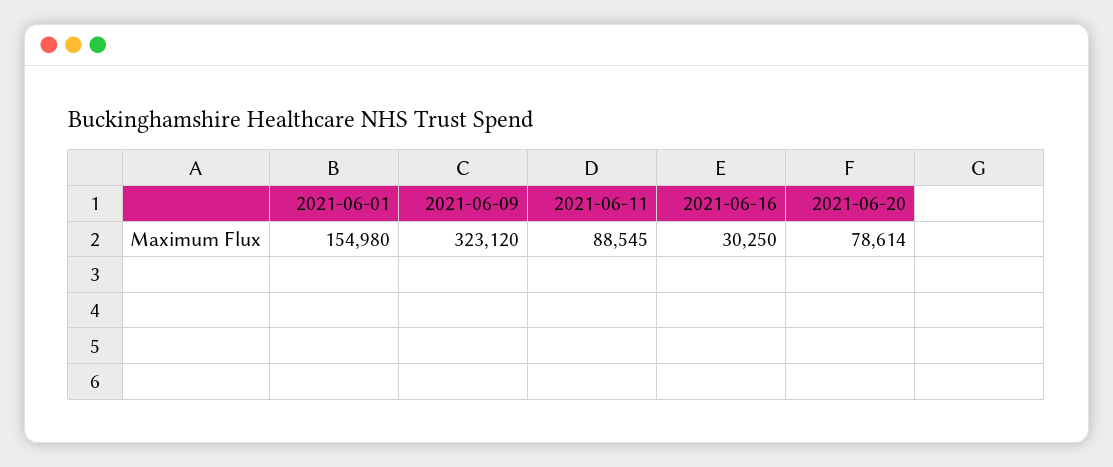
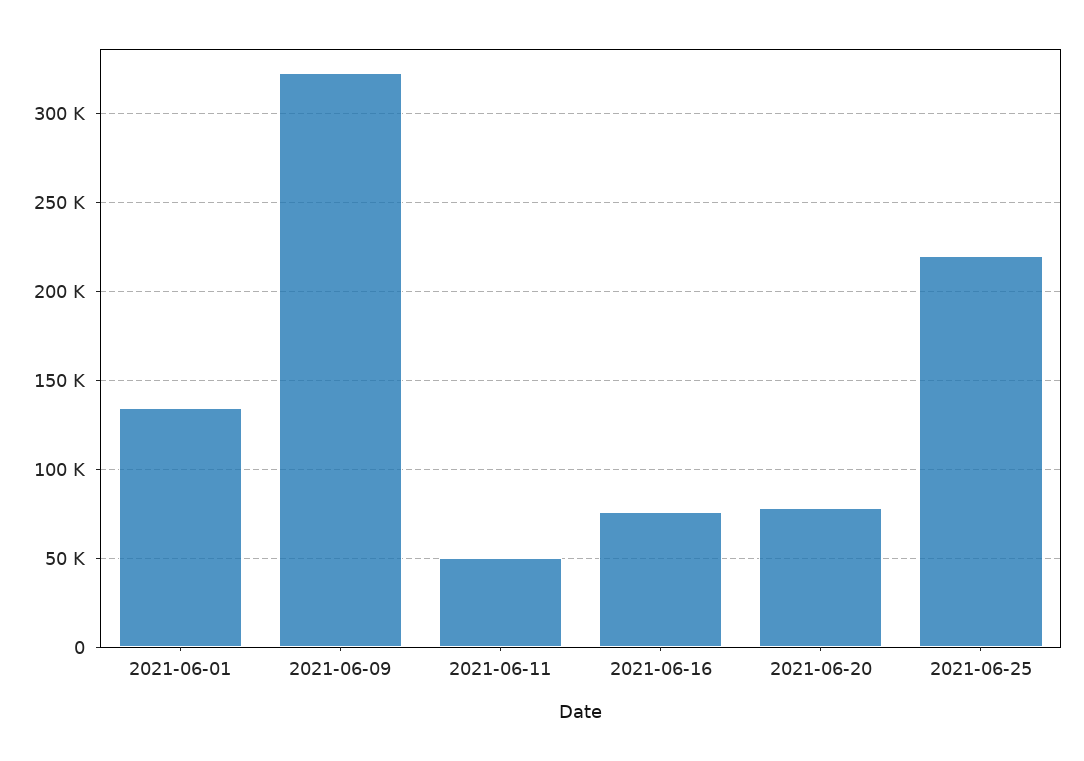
2021-06-01: 154980 -> 135000
2021-06-11: 88545 -> 50000
2021-06-16: 30250 -> 75000
2021-06-25: none -> 220000

